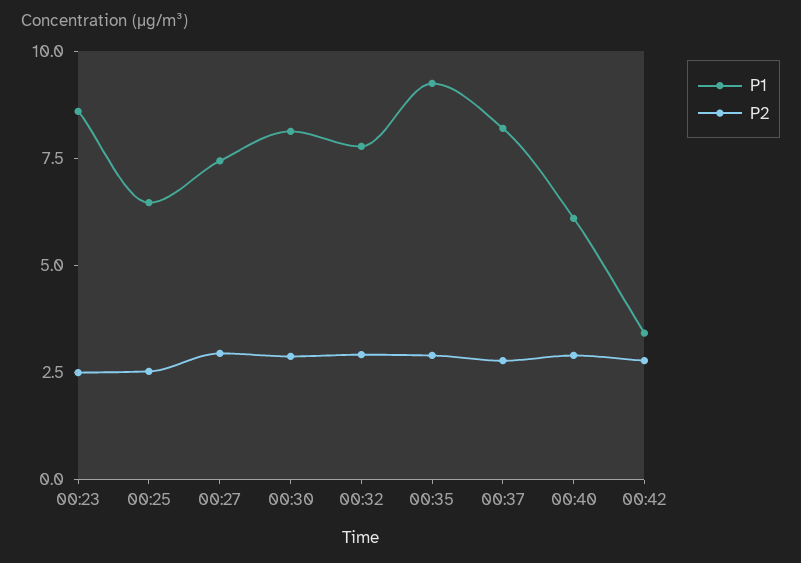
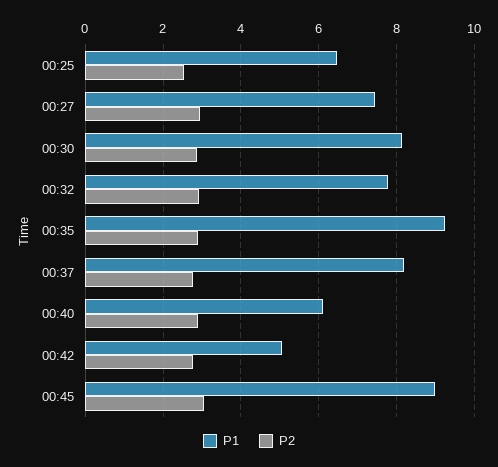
P1, 00:23: 8.5 -> none
P2, 00:23: 2.5 -> none
P1, 00:42: 3.5 -> 5
P1, 00:45: none -> 9
P2, 00:45: none -> 3

